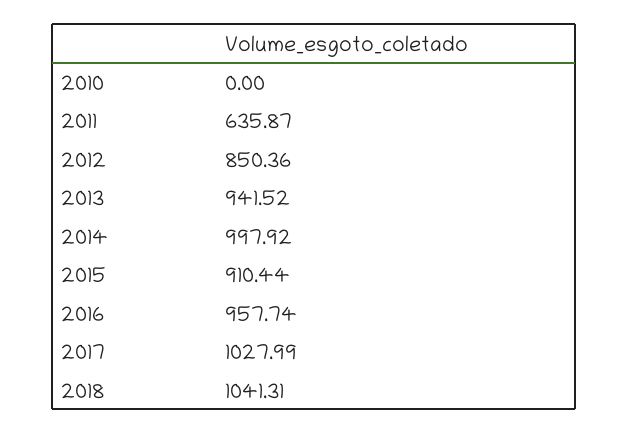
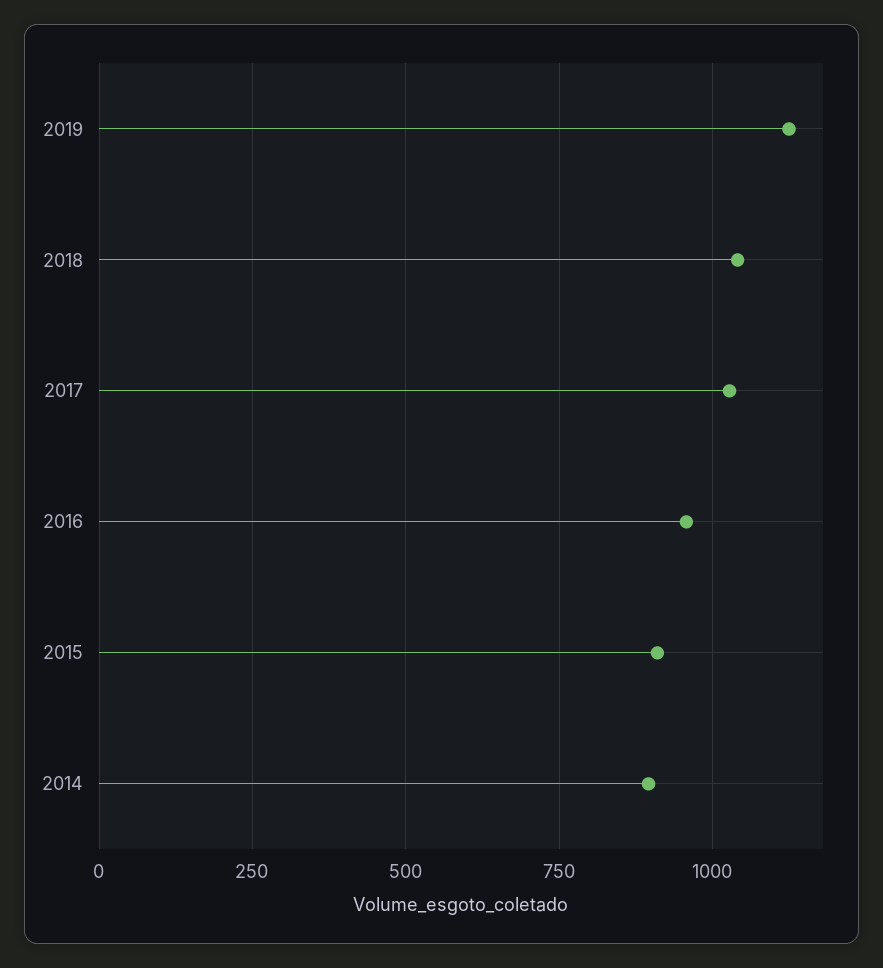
2010: 0 -> none
2011: 635.87 -> none
2012: 850.36 -> none
2013: 941.52 -> none
2014: 997.92 -> 900
2019: none -> 1125

